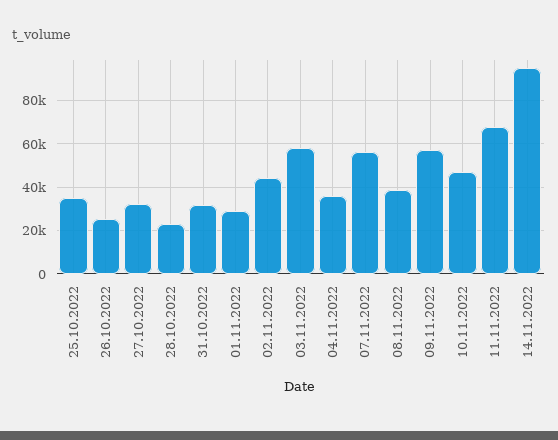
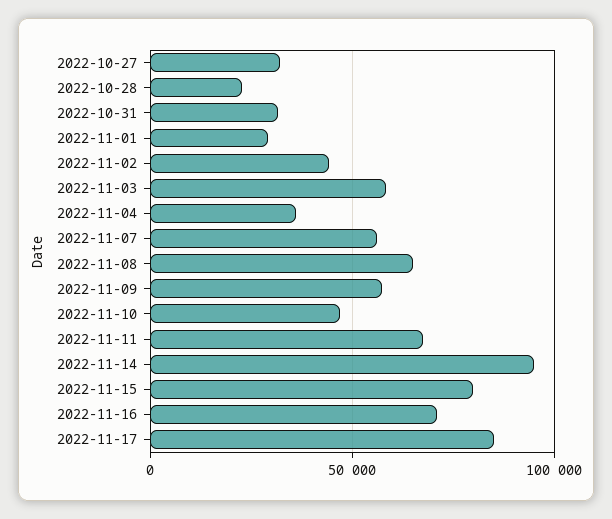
25.10.2022: 35000 -> none
26.10.2022: 25000 -> none
08.11.2022: 40000 -> 65000
2022-11-15: none -> 80000
2022-11-16: none -> 70000
2022-11-17: none -> 85000

